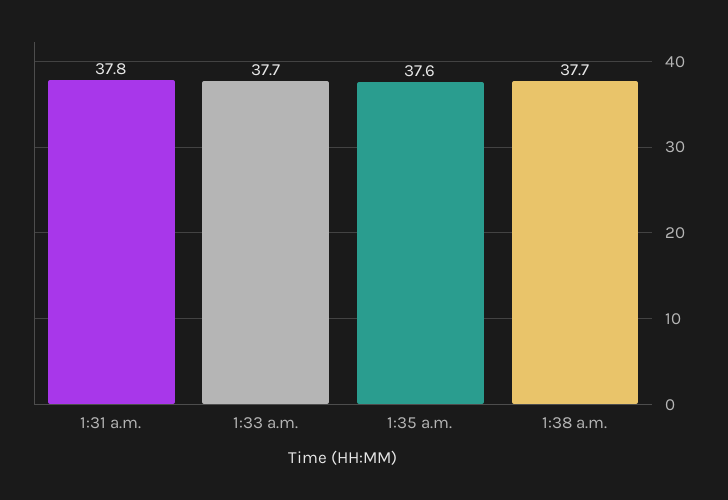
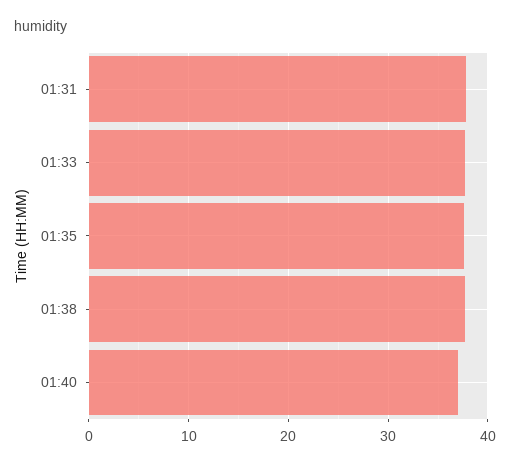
01:40: none -> 37

